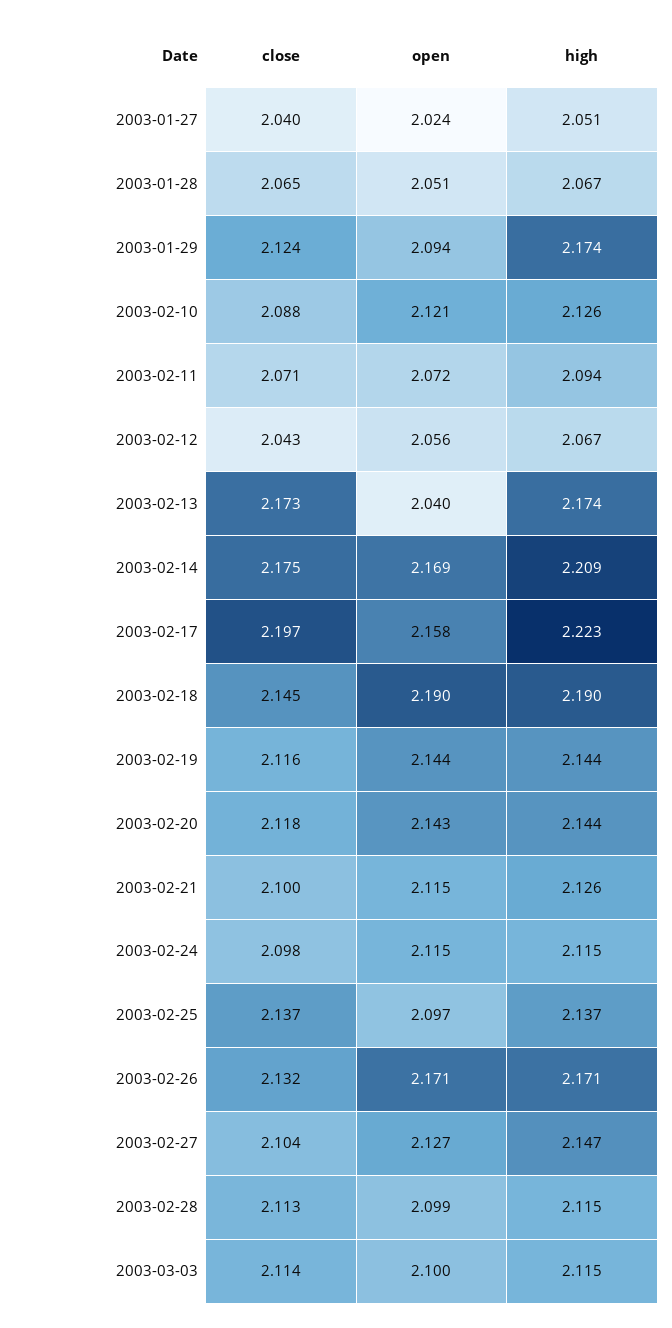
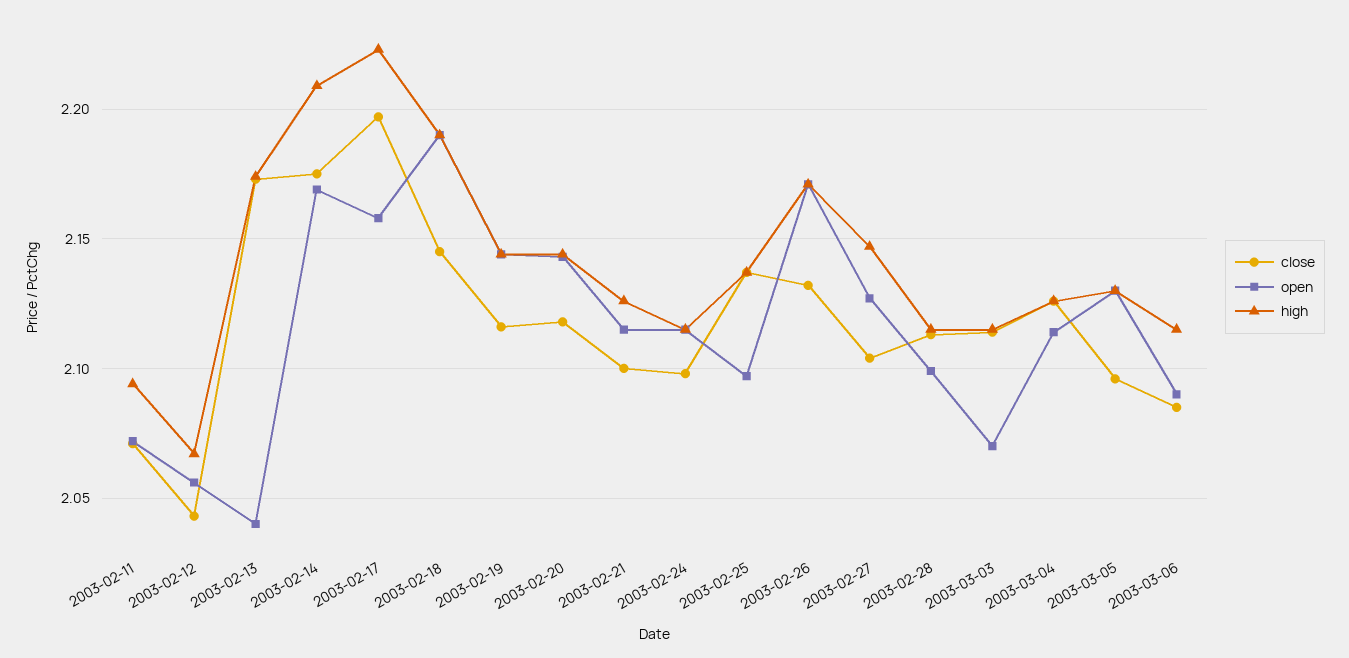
close, 2003-01-27: 2.04 -> none
open, 2003-01-27: 2.024 -> none
high, 2003-01-27: 2.051 -> none
close, 2003-01-28: 2.065 -> none
open, 2003-01-28: 2.051 -> none
high, 2003-01-28: 2.067 -> none
close, 2003-01-29: 2.124 -> none
open, 2003-01-29: 2.094 -> none
high, 2003-01-29: 2.174 -> none
close, 2003-02-10: 2.088 -> none
open, 2003-02-10: 2.121 -> none
high, 2003-02-10: 2.126 -> none
open, 2003-03-03: 2.1 -> 2.07
close, 2003-03-04: none -> 2.125
open, 2003-03-04: none -> 2.115
high, 2003-03-04: none -> 2.125
close, 2003-03-05: none -> 2.095
open, 2003-03-05: none -> 2.13
high, 2003-03-05: none -> 2.13
close, 2003-03-06: none -> 2.085
open, 2003-03-06: none -> 2.09
high, 2003-03-06: none -> 2.115

